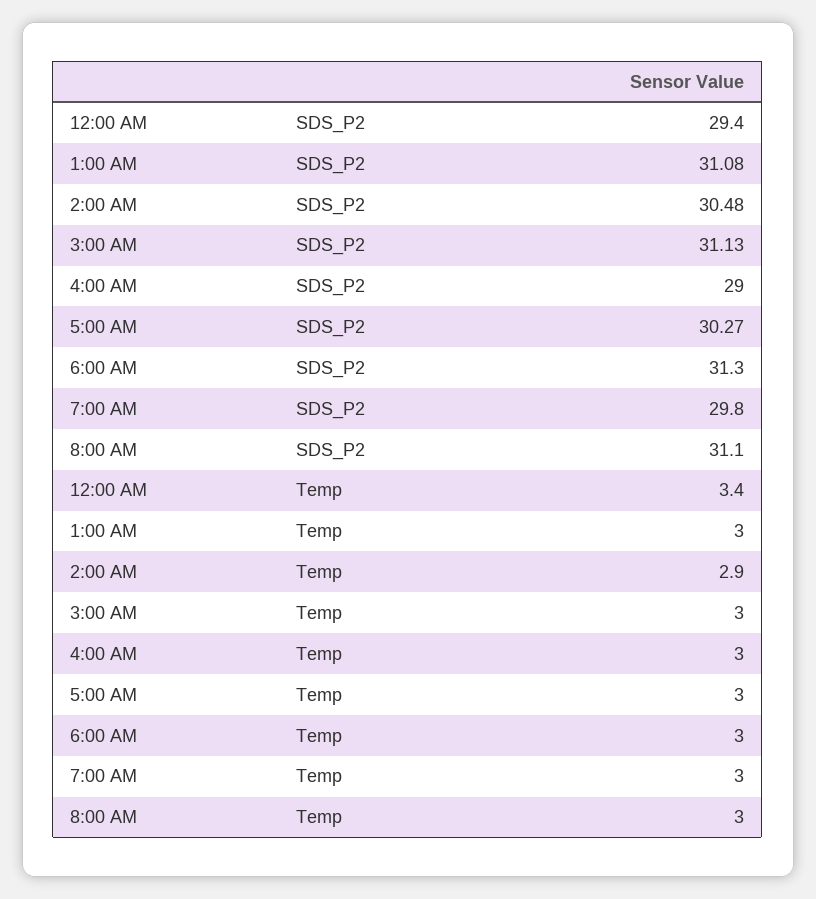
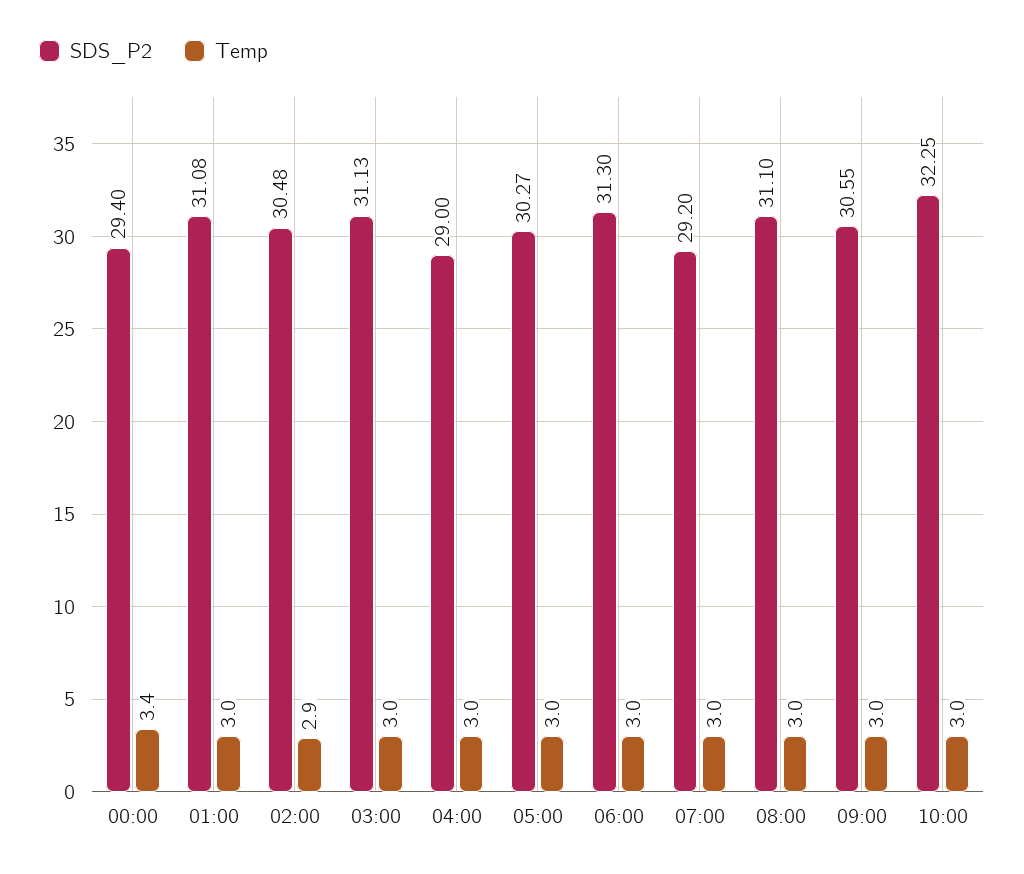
SDS_P2, 7:00 AM: 29.8 -> 29.2
SDS_P2, 09:00: none -> 30.55
Temp, 09:00: none -> 3
SDS_P2, 10:00: none -> 32.25
Temp, 10:00: none -> 3

